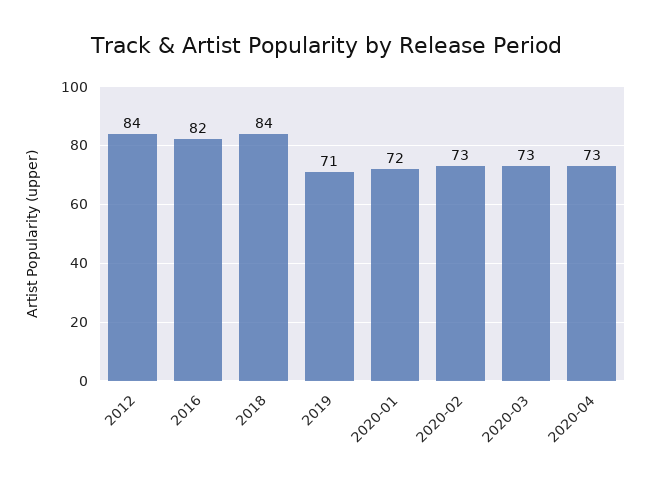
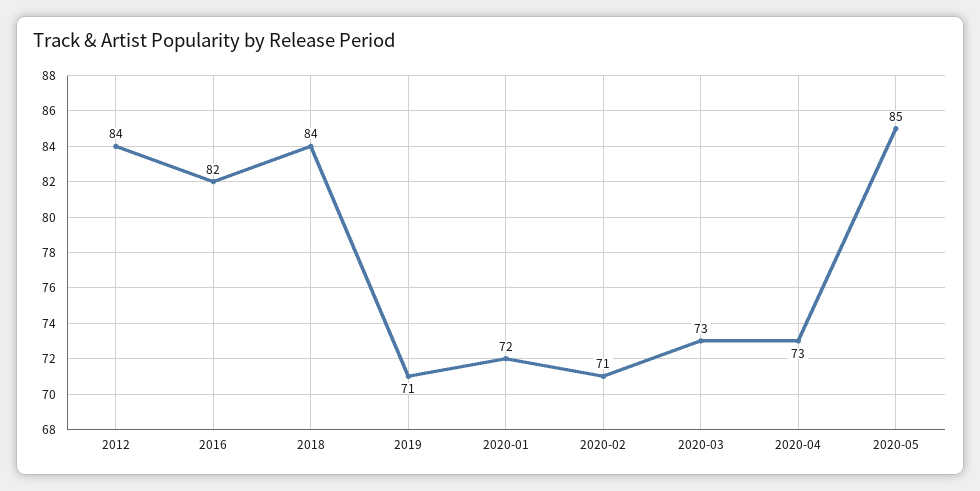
2020-02: 73 -> 71
2020-05: none -> 85

